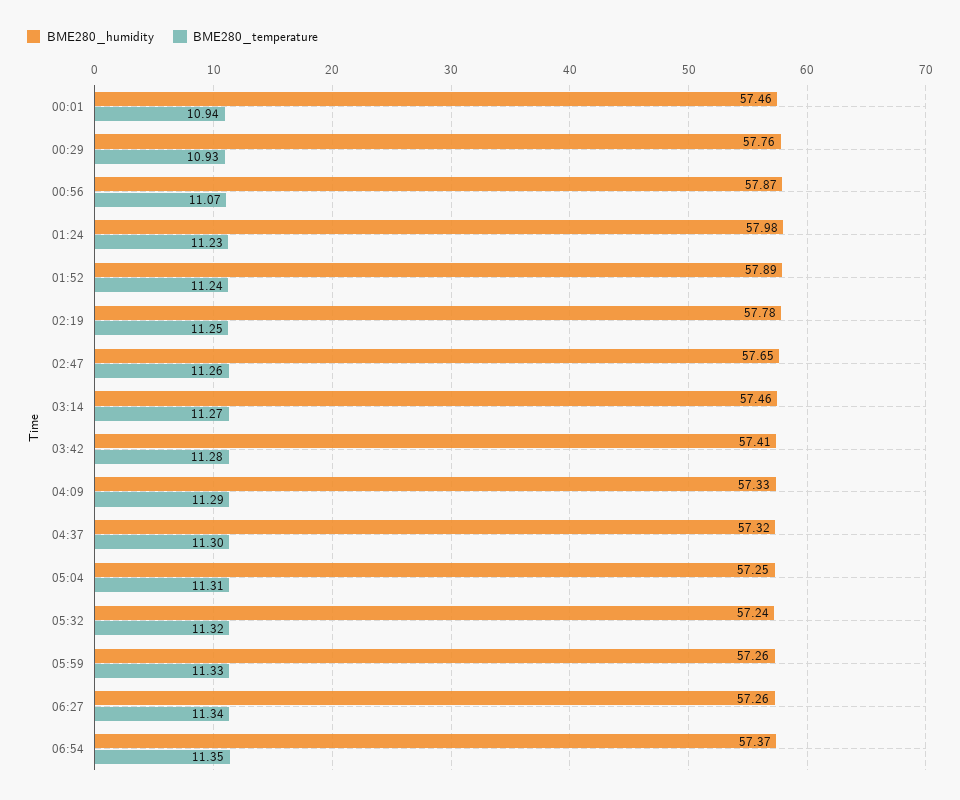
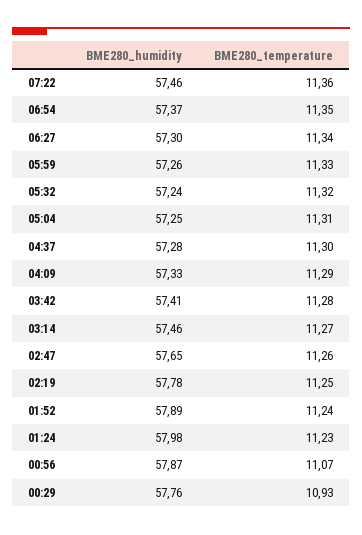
BME280_humidity, 00:01: 57.46 -> none
BME280_temperature, 00:01: 10.94 -> none
BME280_humidity, 04:37: 57.32 -> 57.28
BME280_humidity, 06:27: 57.26 -> 57.3
BME280_humidity, 07:22: none -> 57.46
BME280_temperature, 07:22: none -> 11.36

